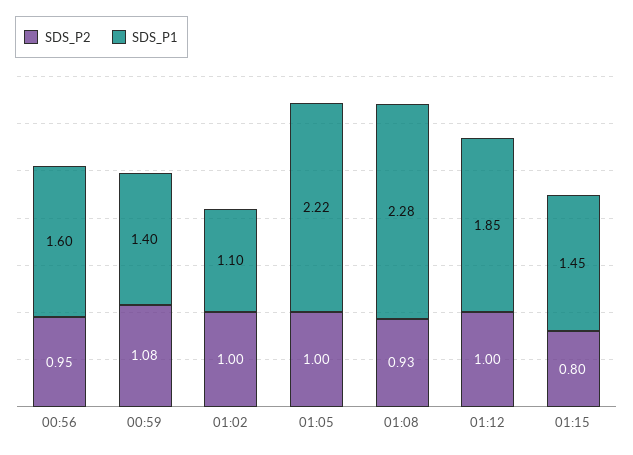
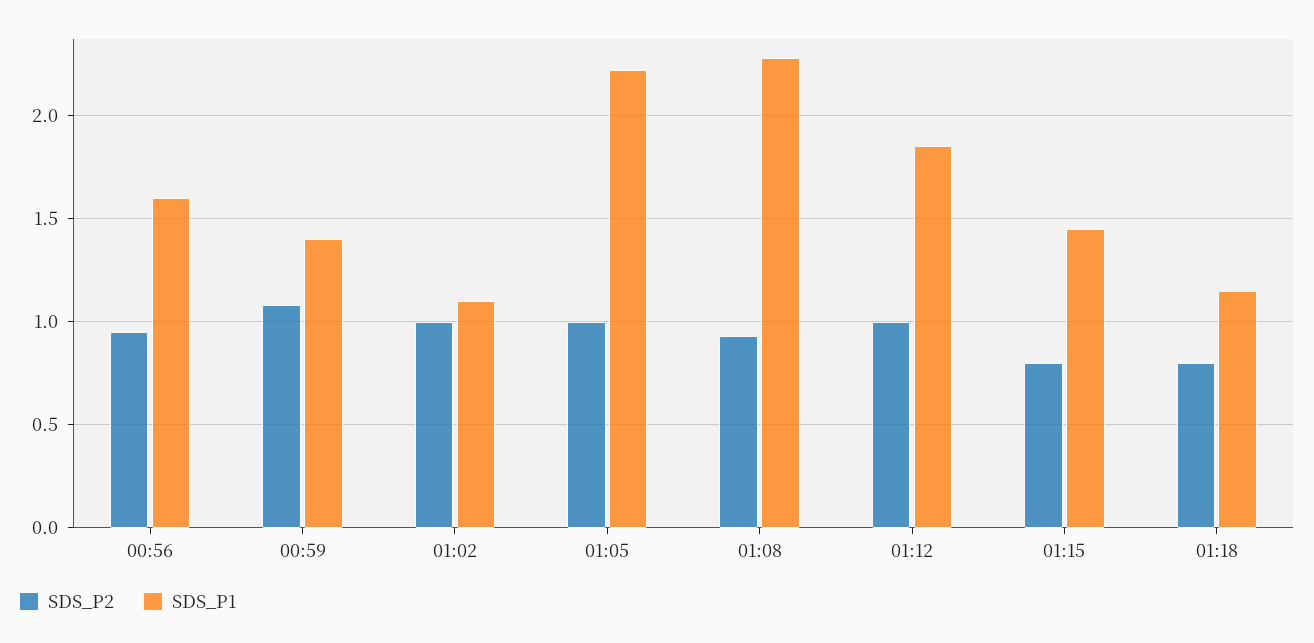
SDS_P2, 01:18: none -> 0.8
SDS_P1, 01:18: none -> 1.15

